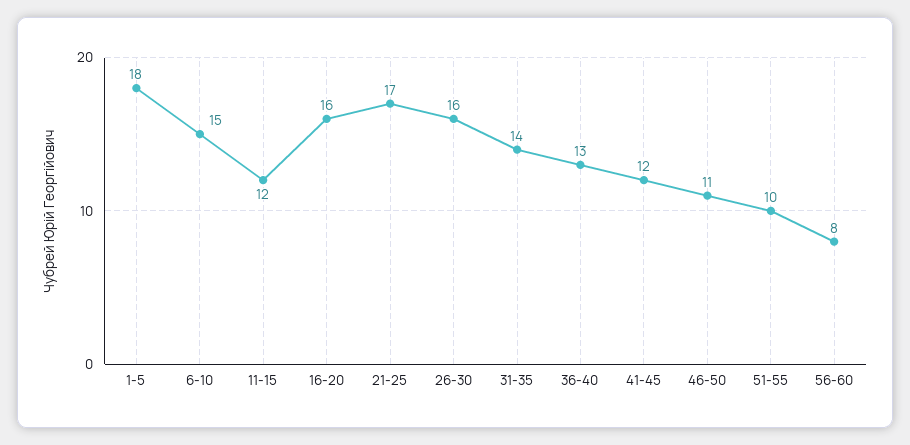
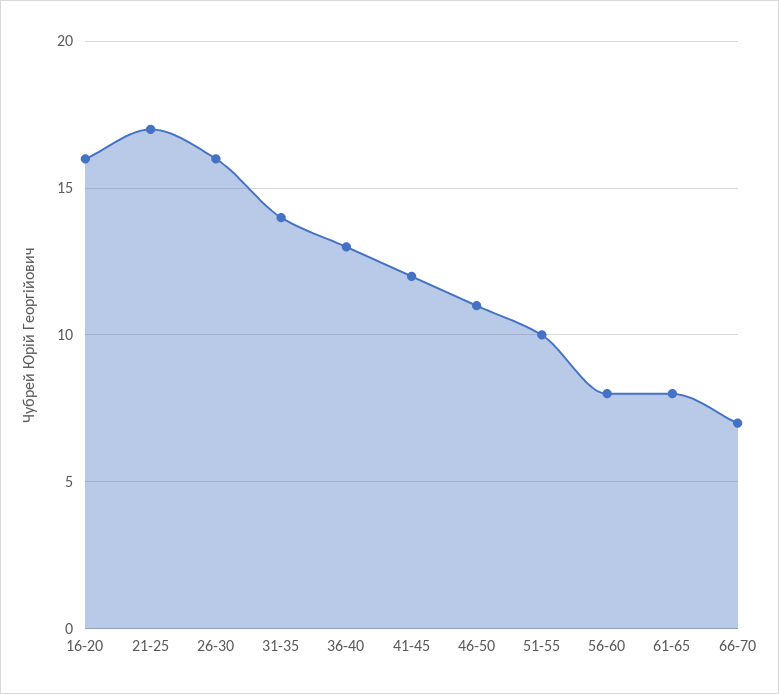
1-5: 18 -> none
6-10: 15 -> none
11-15: 12 -> none
61-65: none -> 8
66-70: none -> 7

